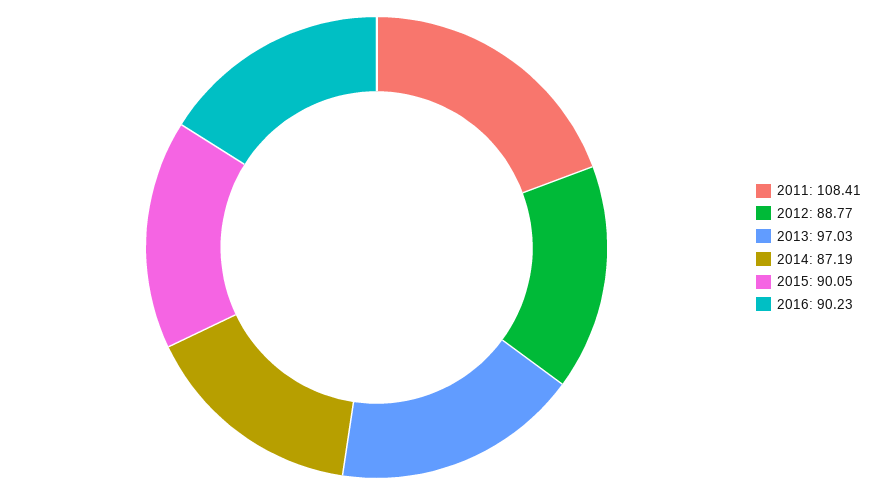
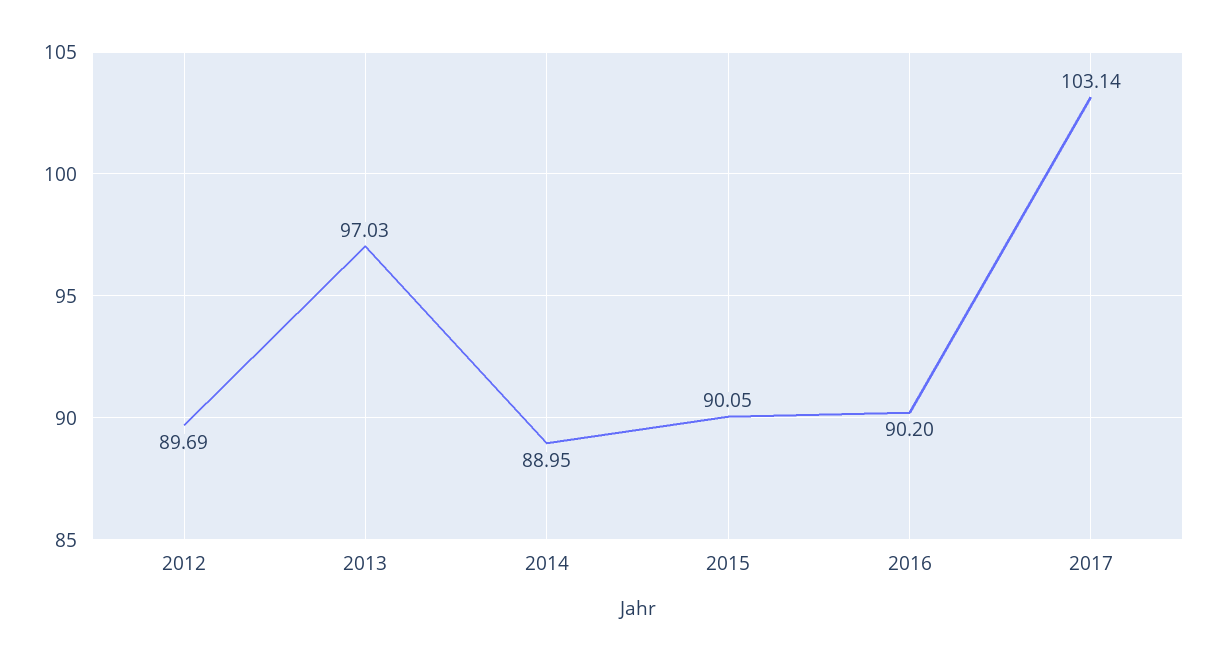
2011: 108.41 -> none
2012: 88.77 -> 89.69
2014: 87.19 -> 88.95
2016: 90.23 -> 90.2
2017: none -> 103.14

